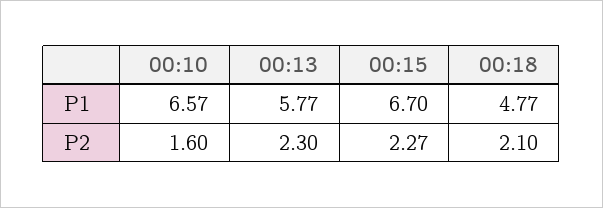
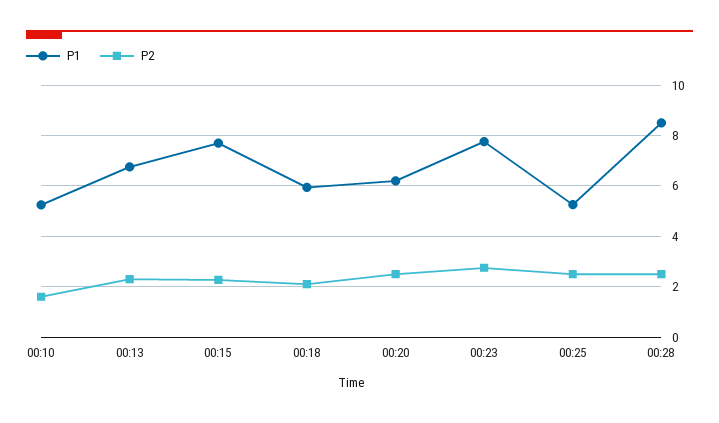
P1, 00:10: 6.57 -> 5.25
P1, 00:13: 5.77 -> 6.75
P1, 00:15: 6.7 -> 7.75
P1, 00:18: 4.77 -> 6
P1, 00:20: none -> 6.25
P2, 00:20: none -> 2.5
P1, 00:23: none -> 7.75
P2, 00:23: none -> 2.75
P1, 00:25: none -> 5.25
P2, 00:25: none -> 2.5
P1, 00:28: none -> 8.5
P2, 00:28: none -> 2.5

